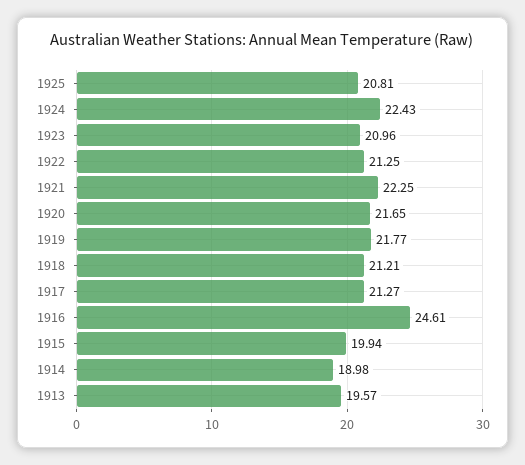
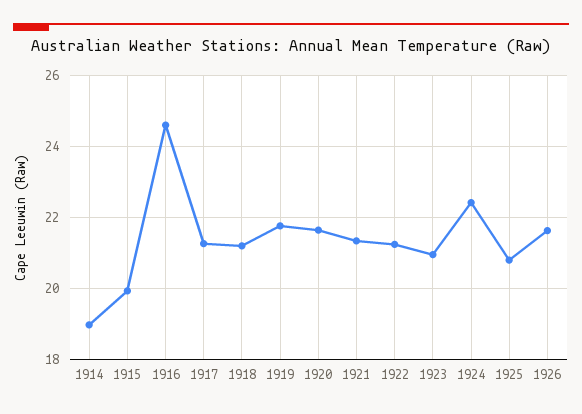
1921: 22.25 -> 21.4
1913: 19.57 -> none
1926: none -> 21.6

